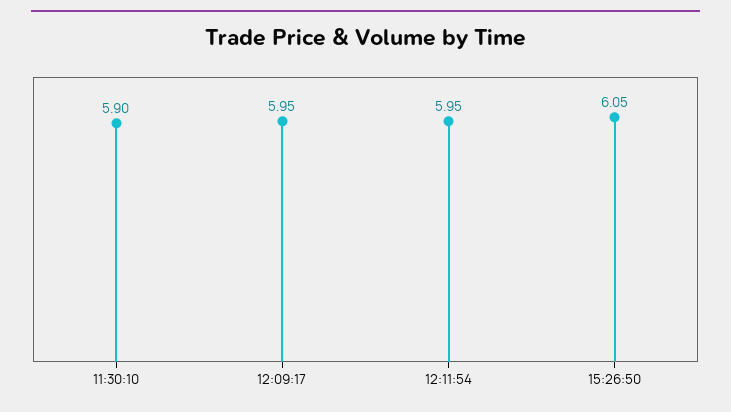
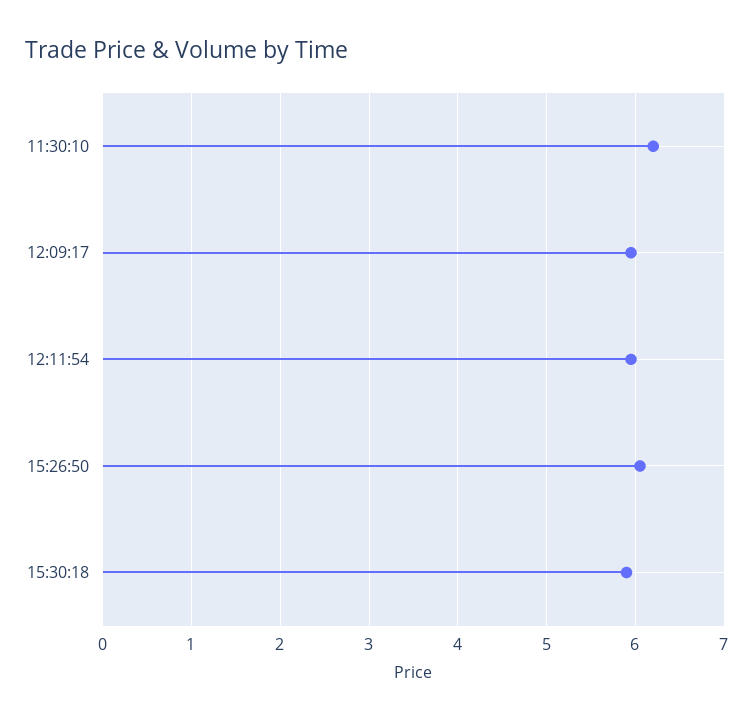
11:30:10: 5.9 -> 6.2
15:30:18: none -> 5.9

